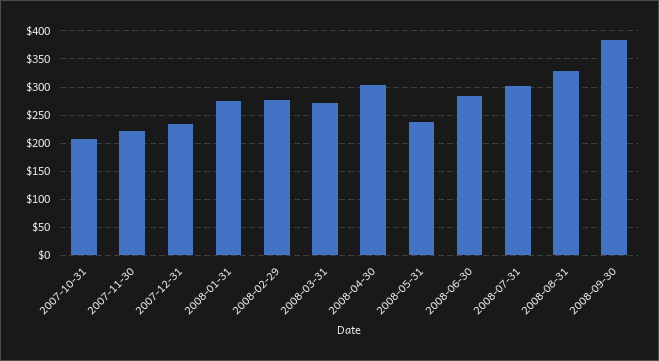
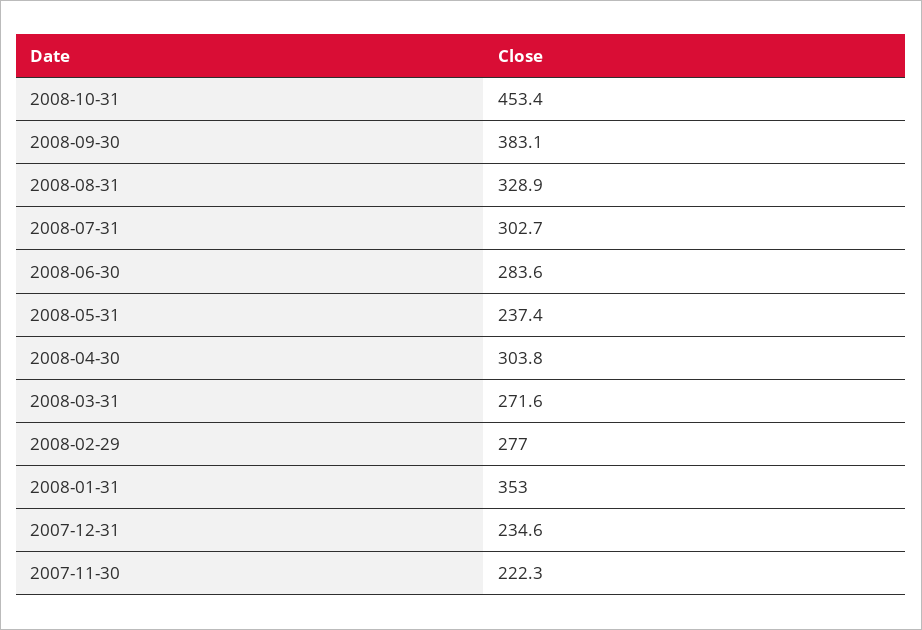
2007-10-31: 200 -> none
2008-01-31: 275 -> 353
2008-10-31: none -> 453.4

